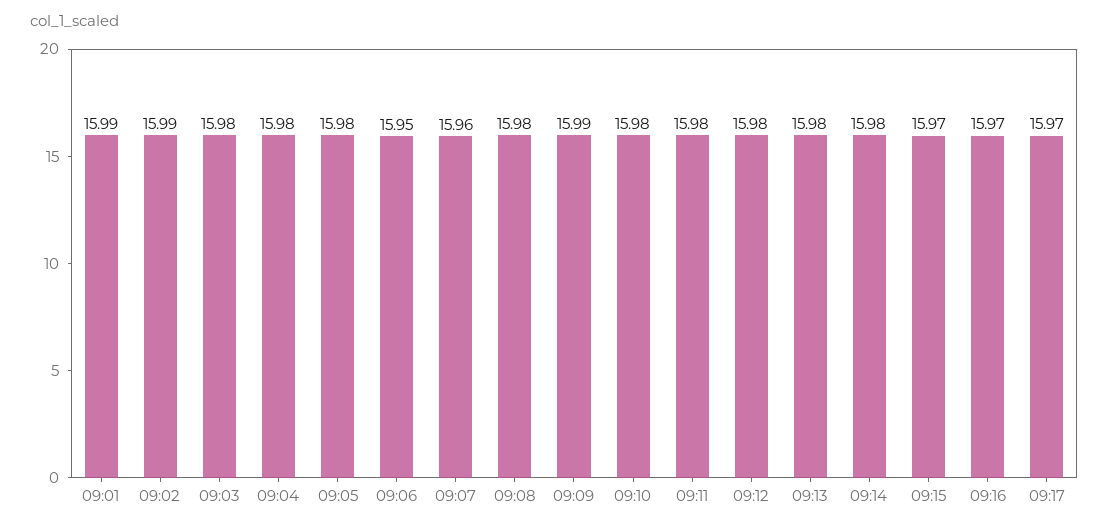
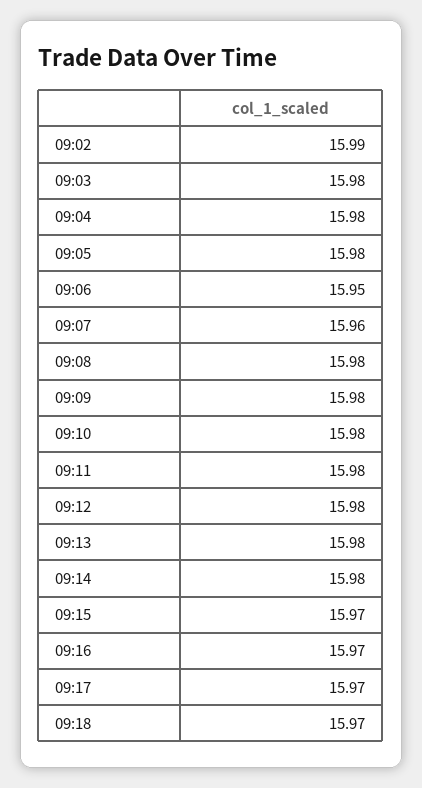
09:01: 15.99 -> none
09:09: 15.99 -> 15.98
09:18: none -> 15.97

